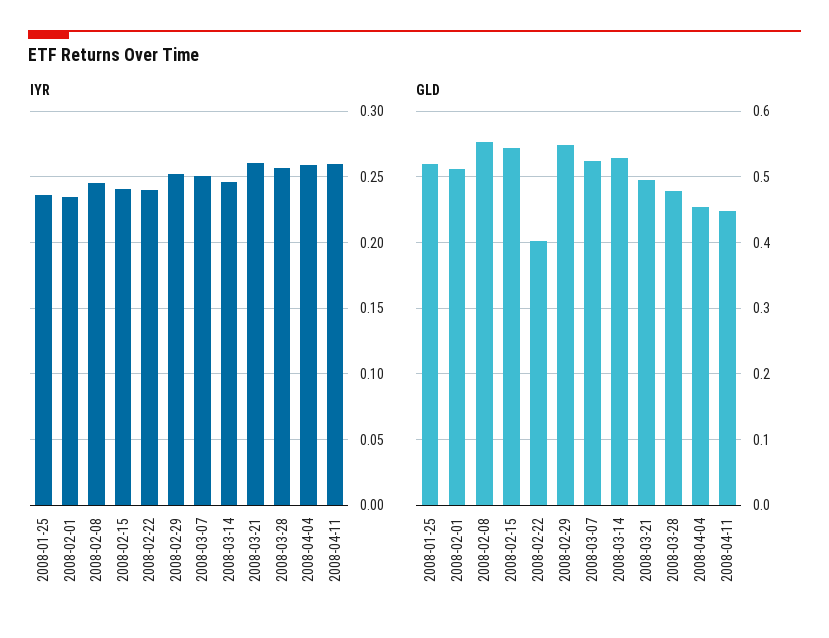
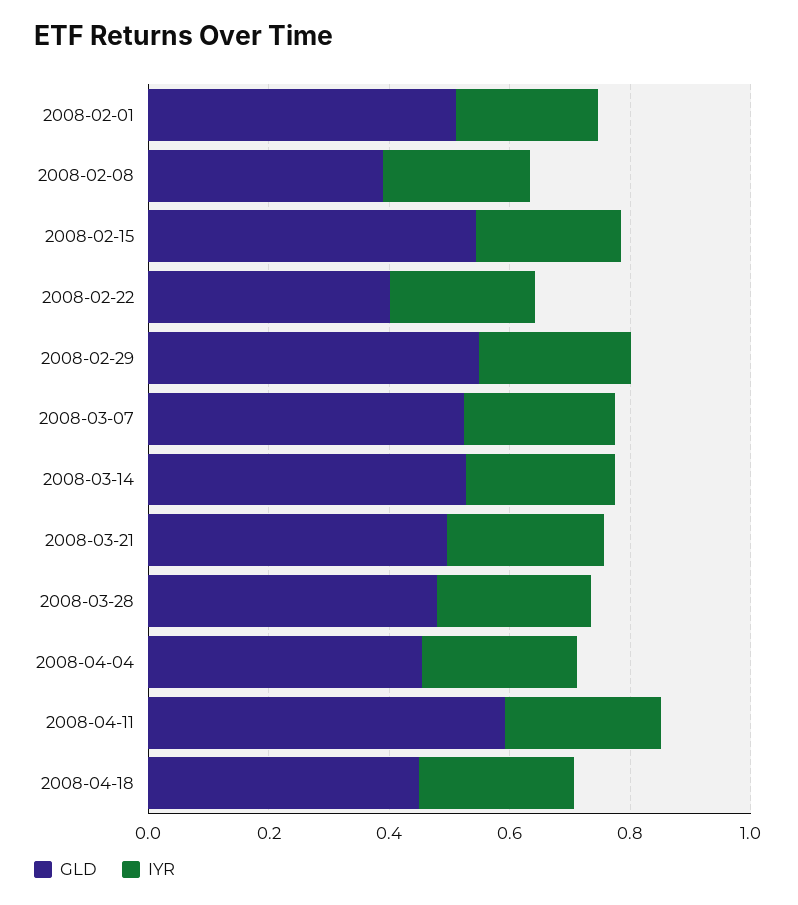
IYR, 2008-01-25: 0.235 -> none
GLD, 2008-01-25: 0.52 -> none
GLD, 2008-02-08: 0.55 -> 0.4
GLD, 2008-04-11: 0.45 -> 0.6
GLD, 2008-04-18: none -> 0.45
IYR, 2008-04-18: none -> 0.25

